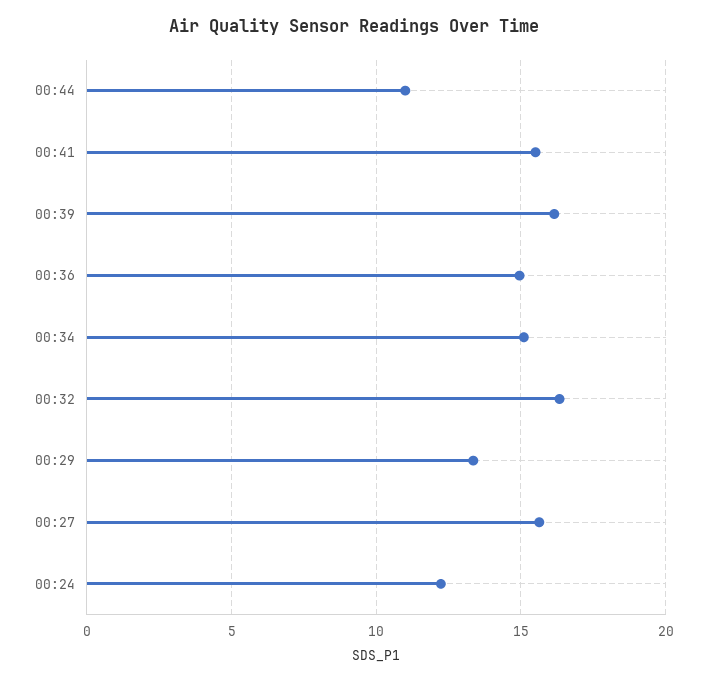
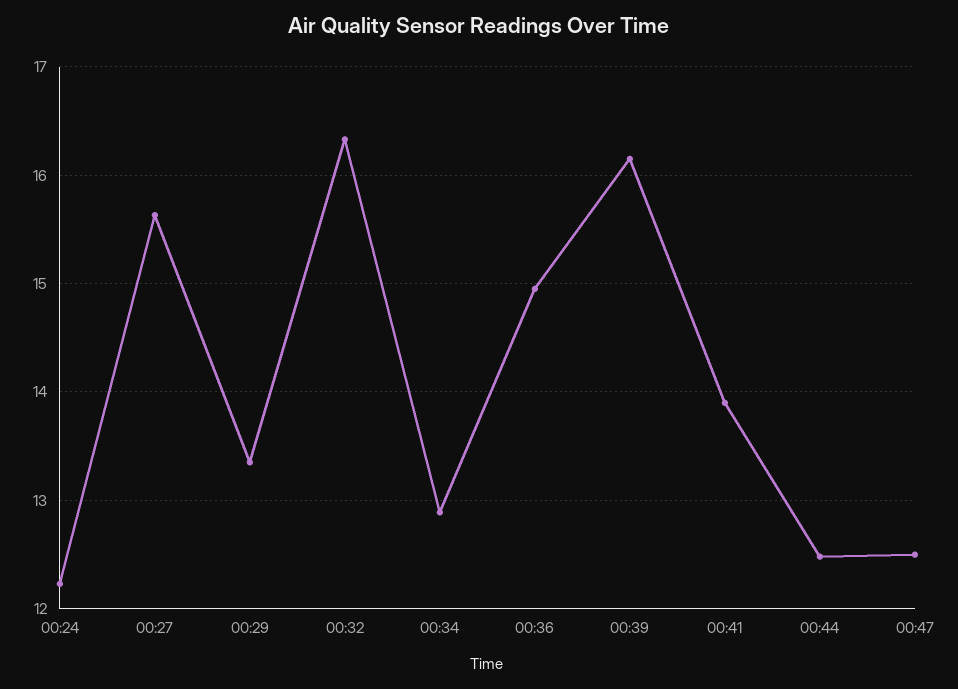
00:44: 11 -> 12.5
00:41: 15.5 -> 13.9
00:34: 15 -> 12.9
00:47: none -> 12.5

